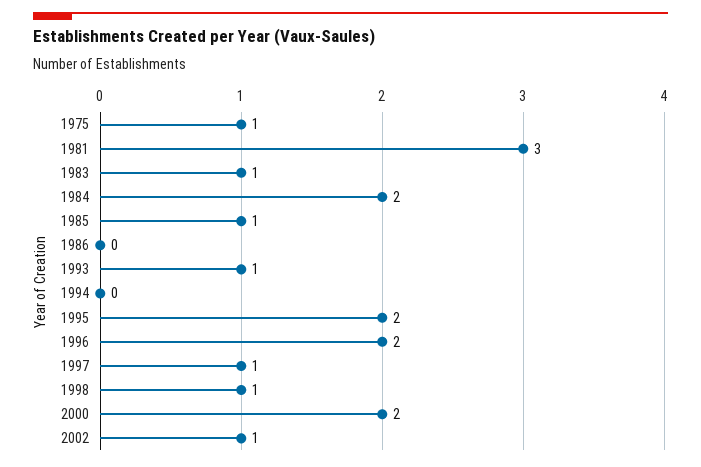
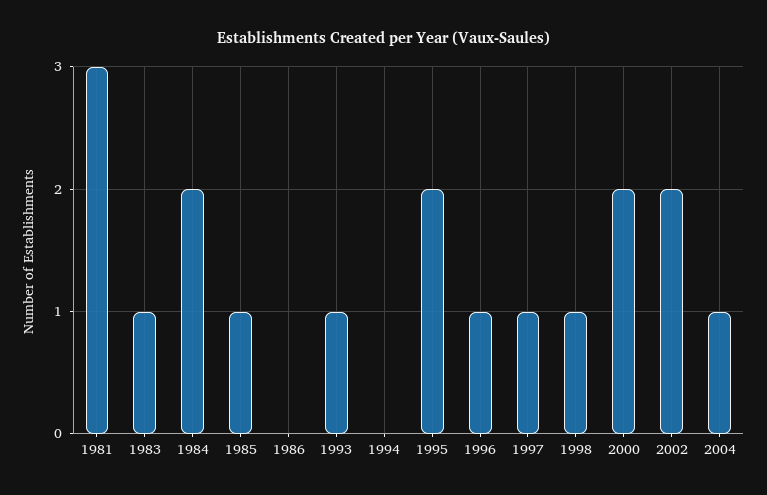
1975: 1 -> none
1996: 2 -> 1
2002: 1 -> 2
2004: none -> 1

